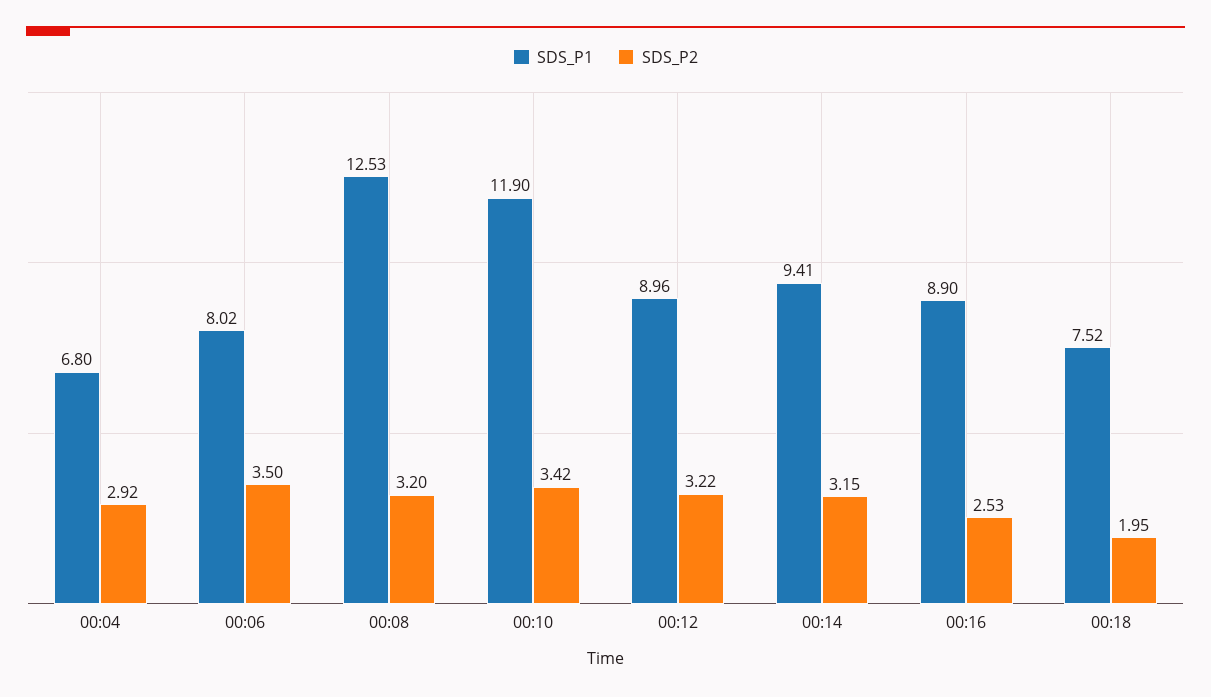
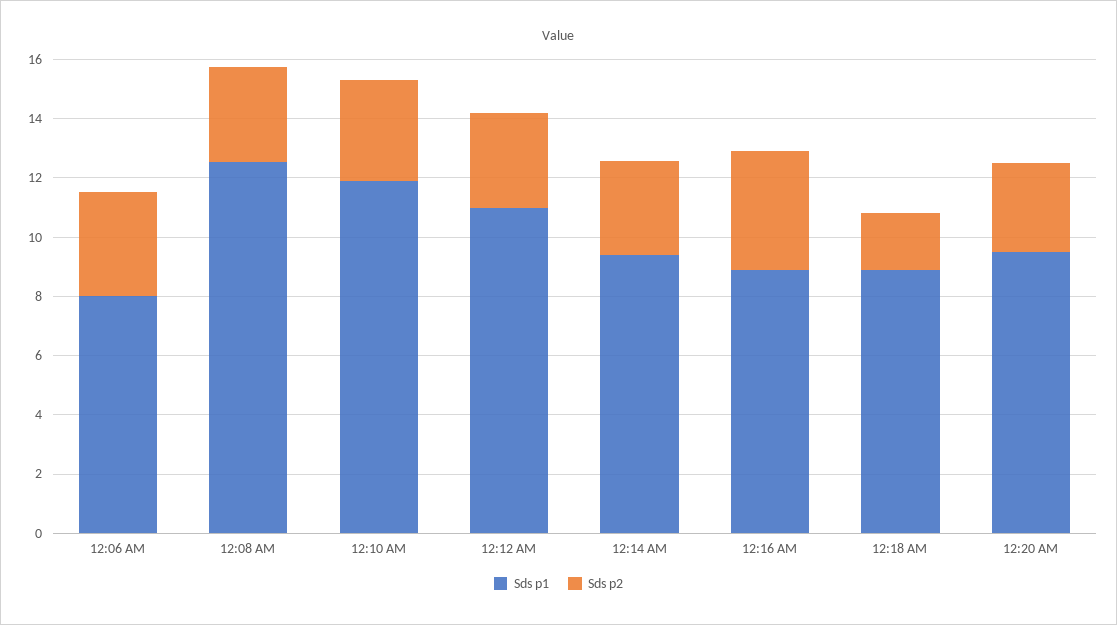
SDS_P1, 00:04: 6.8 -> none
SDS_P2, 00:04: 2.92 -> none
SDS_P1, 00:12: 8.96 -> 11
SDS_P2, 00:16: 2.53 -> 4
SDS_P1, 00:18: 7.52 -> 9
SDS_P1, 12:20 AM: none -> 9.5
SDS_P2, 12:20 AM: none -> 3

